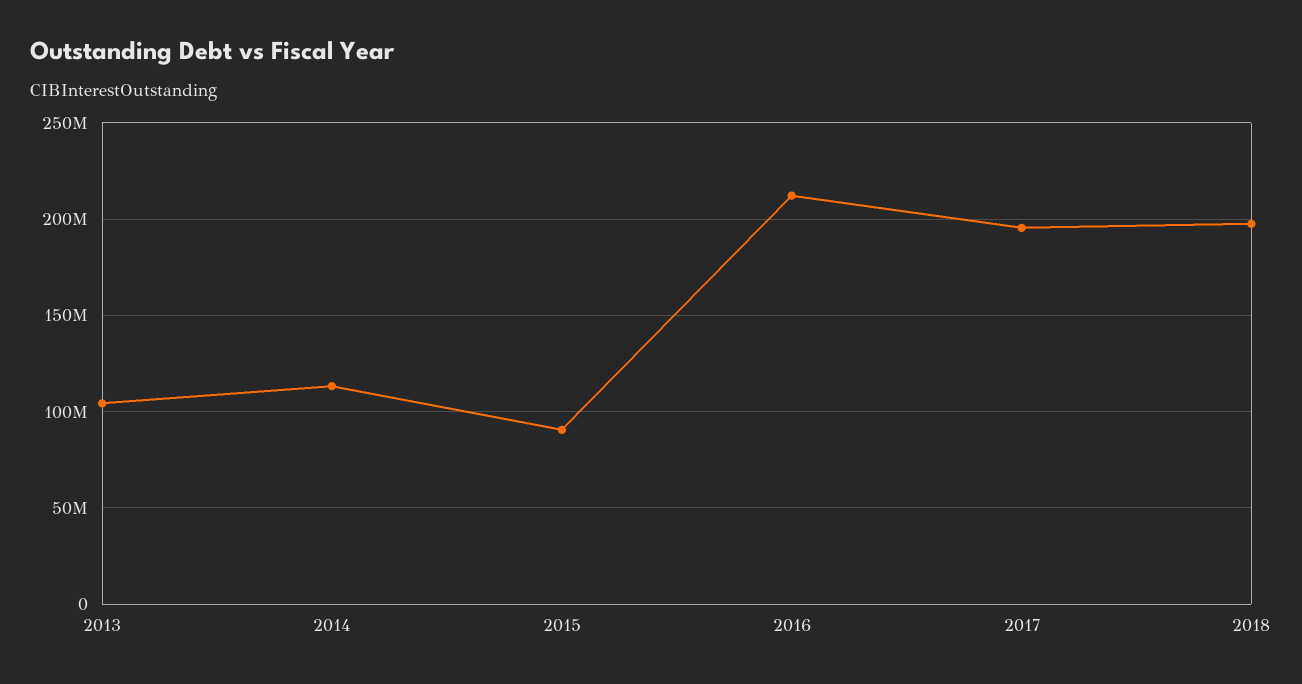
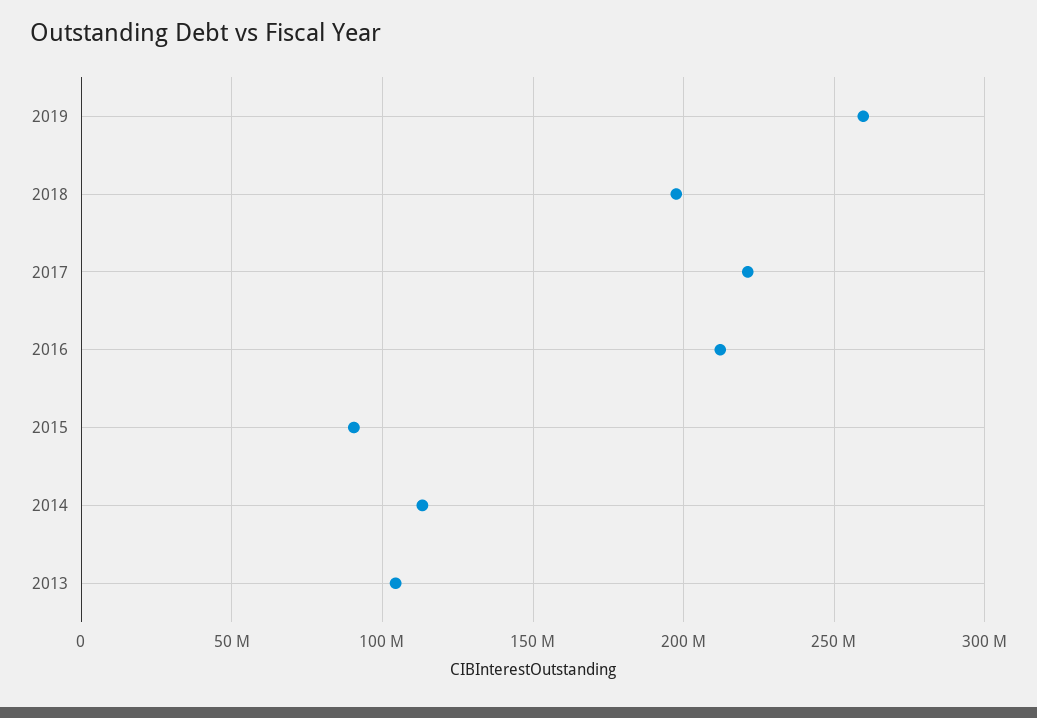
2017: 195000000 -> 220000000
2019: none -> 260000000

